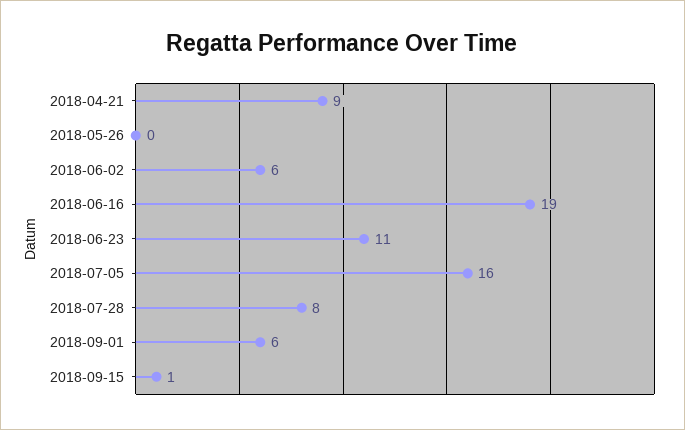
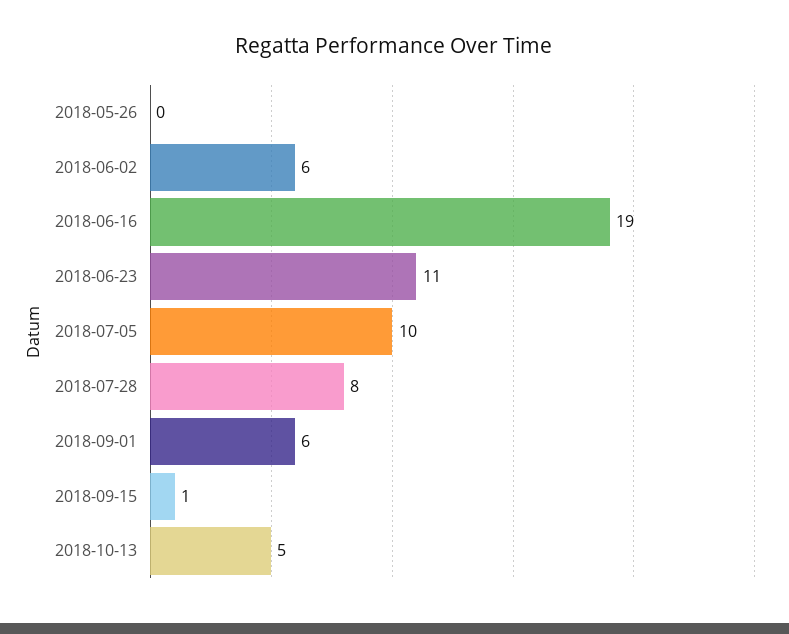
2018-04-21: 9 -> none
2018-07-05: 16 -> 10
2018-10-13: none -> 5

